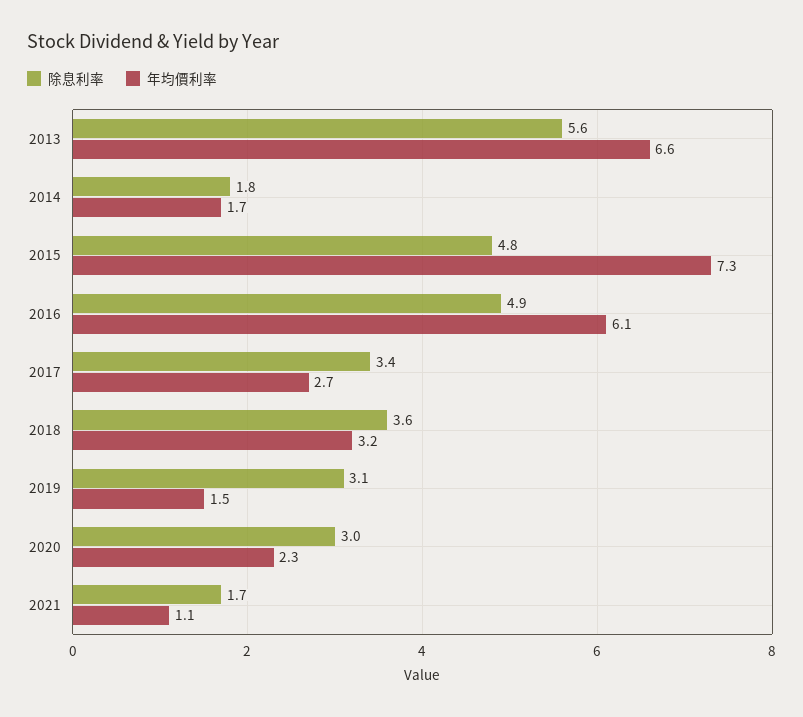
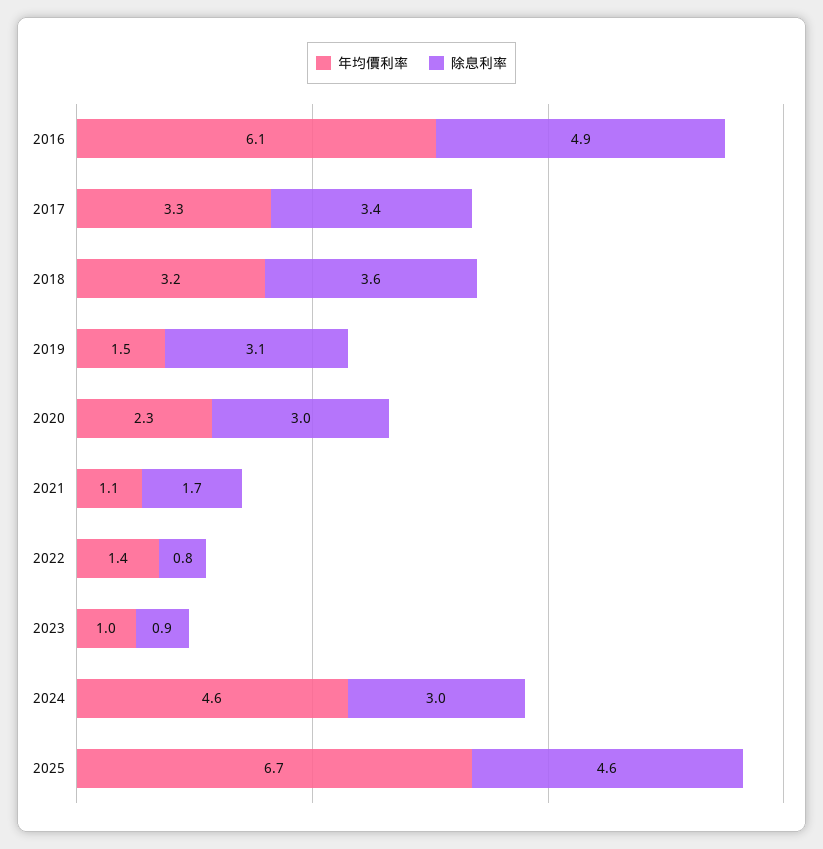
除息利率, 2013: 5.6 -> none
年均價利率, 2013: 6.6 -> none
除息利率, 2014: 1.8 -> none
年均價利率, 2014: 1.7 -> none
除息利率, 2015: 4.8 -> none
年均價利率, 2015: 7.3 -> none
年均價利率, 2017: 2.7 -> 3.3
年均價利率, 2022: none -> 1.4
除息利率, 2022: none -> 0.8
年均價利率, 2023: none -> 1
除息利率, 2023: none -> 0.9
年均價利率, 2024: none -> 4.6
除息利率, 2024: none -> 3
年均價利率, 2025: none -> 6.7
除息利率, 2025: none -> 4.6

